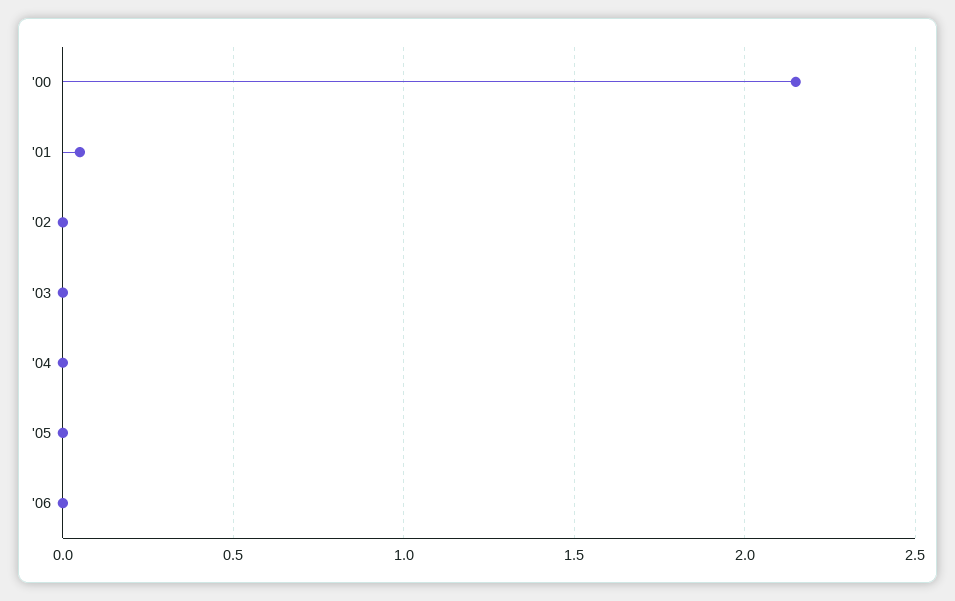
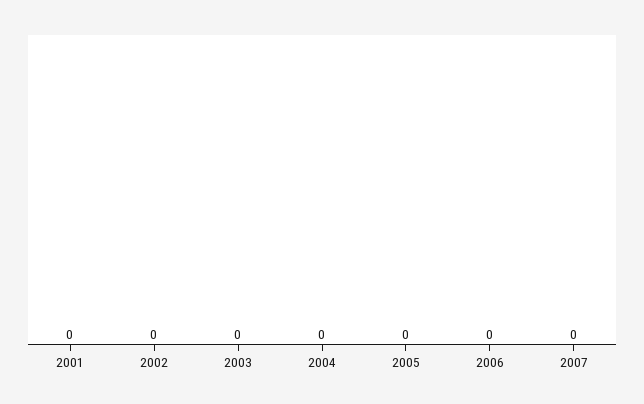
'00: 2.15 -> none
'01: 0.05 -> 0
2007: none -> 0

